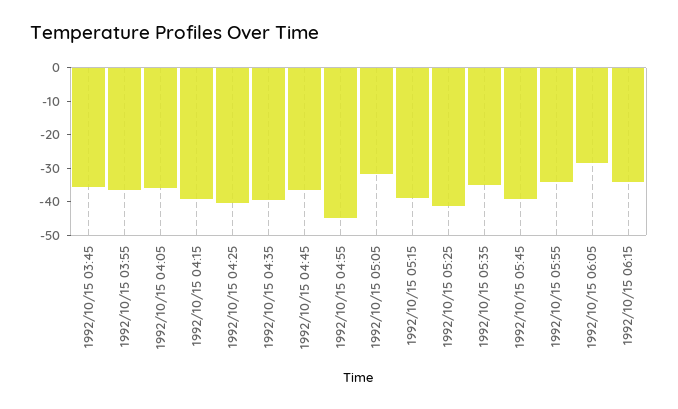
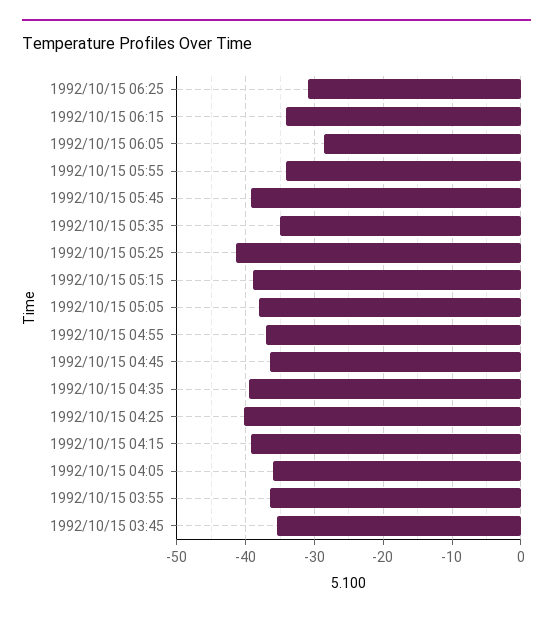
1992/10/15 04:55: -45 -> -37
1992/10/15 05:05: -32.5 -> -38
1992/10/15 06:25: none -> -31

